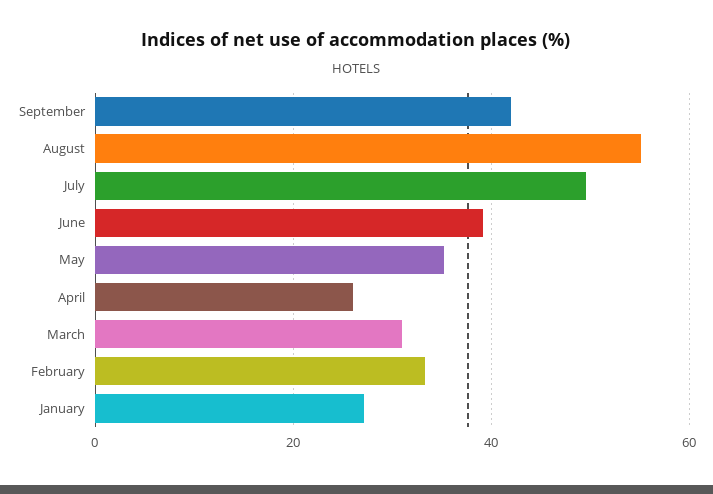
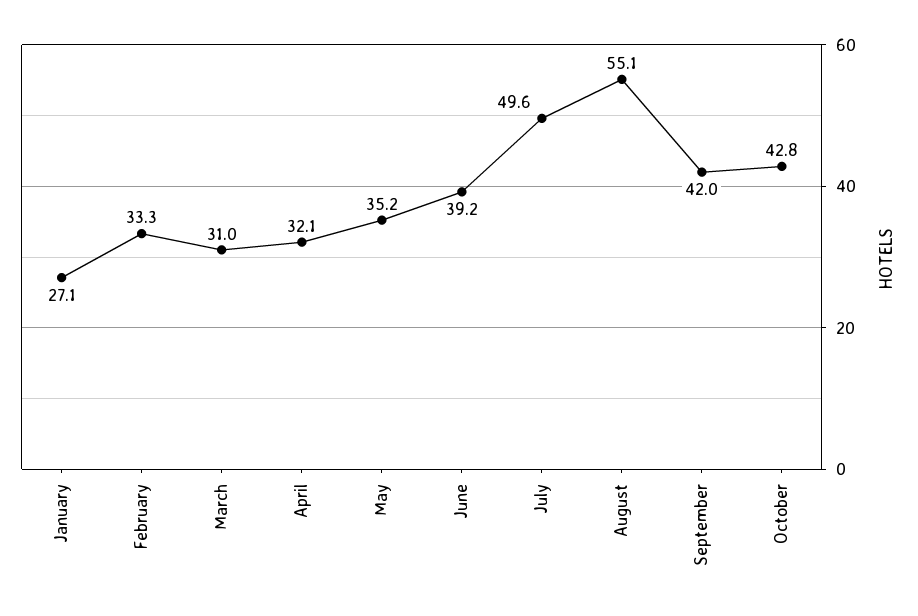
April: 26 -> 32.1
October: none -> 42.8

